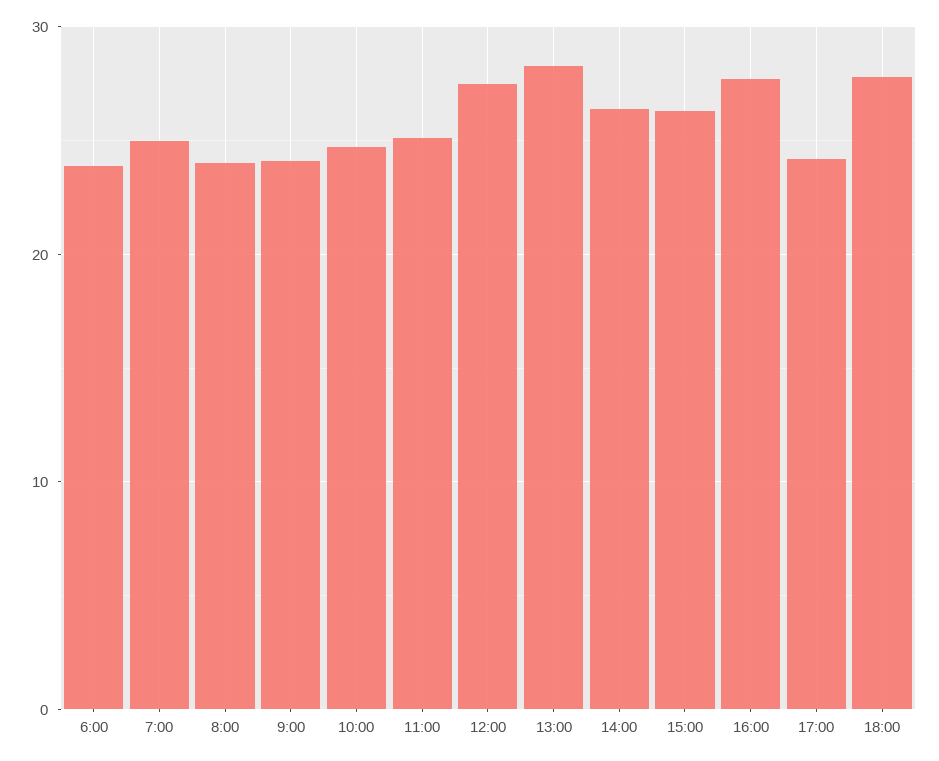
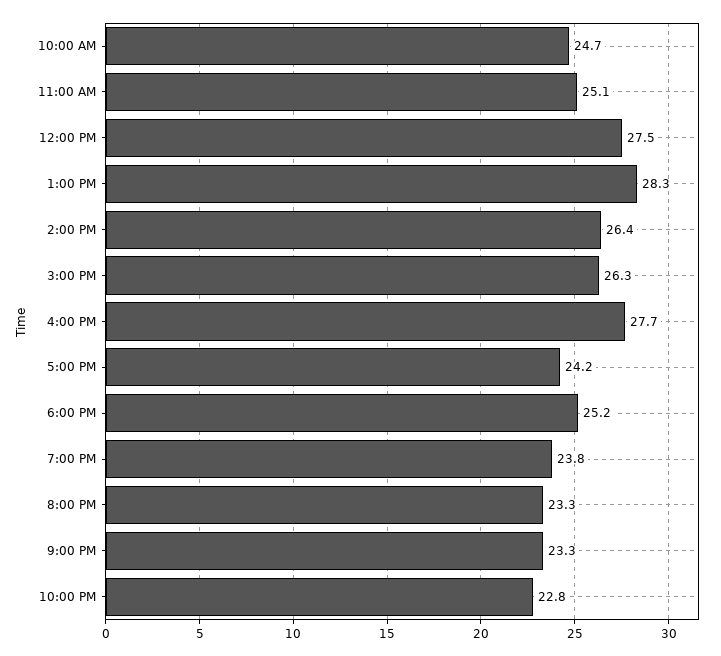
6:00: 24 -> none
7:00: 25 -> none
8:00: 24 -> none
9:00: 24 -> none
18:00: 28 -> 25.2
7:00 PM: none -> 23.8
8:00 PM: none -> 23.3
9:00 PM: none -> 23.3
10:00 PM: none -> 22.8

